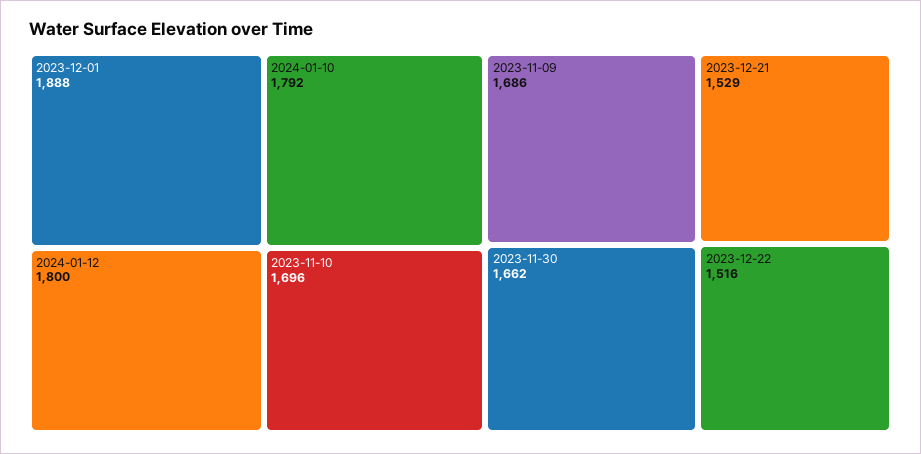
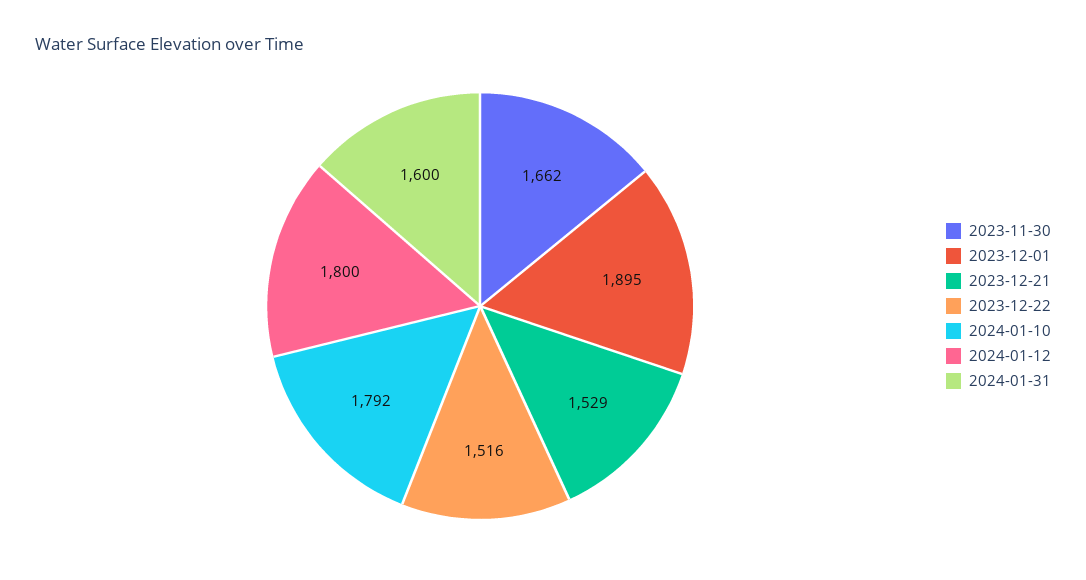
2023-12-01: 1888 -> 1895
2023-11-10: 1696 -> none
2023-11-09: 1686 -> none
2024-01-31: none -> 1600

